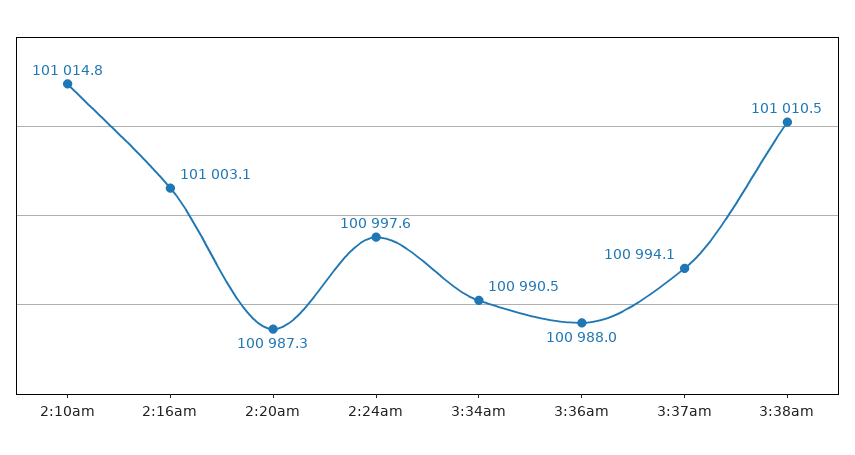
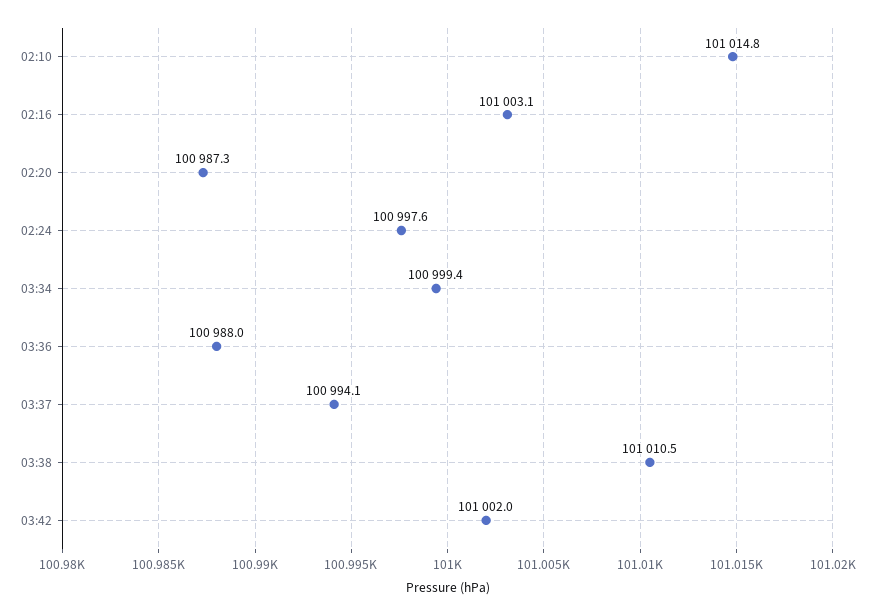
3:34am: 100990.5 -> 100999.4
03:42: none -> 101002

